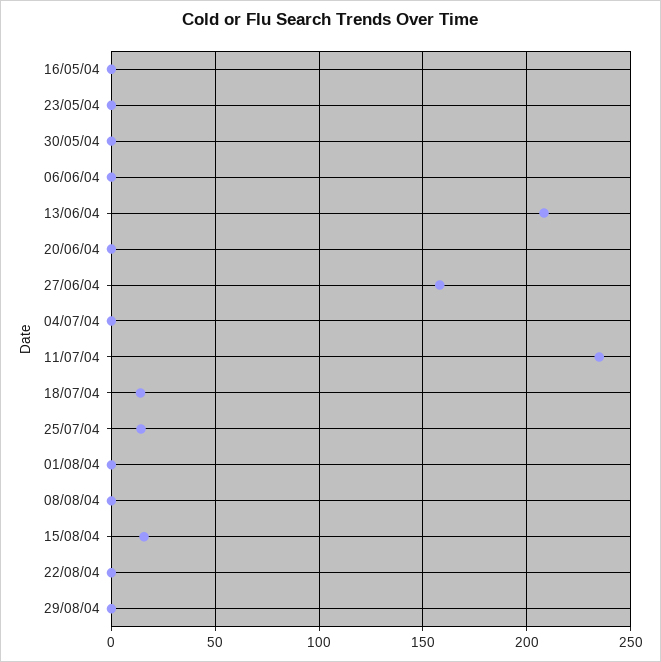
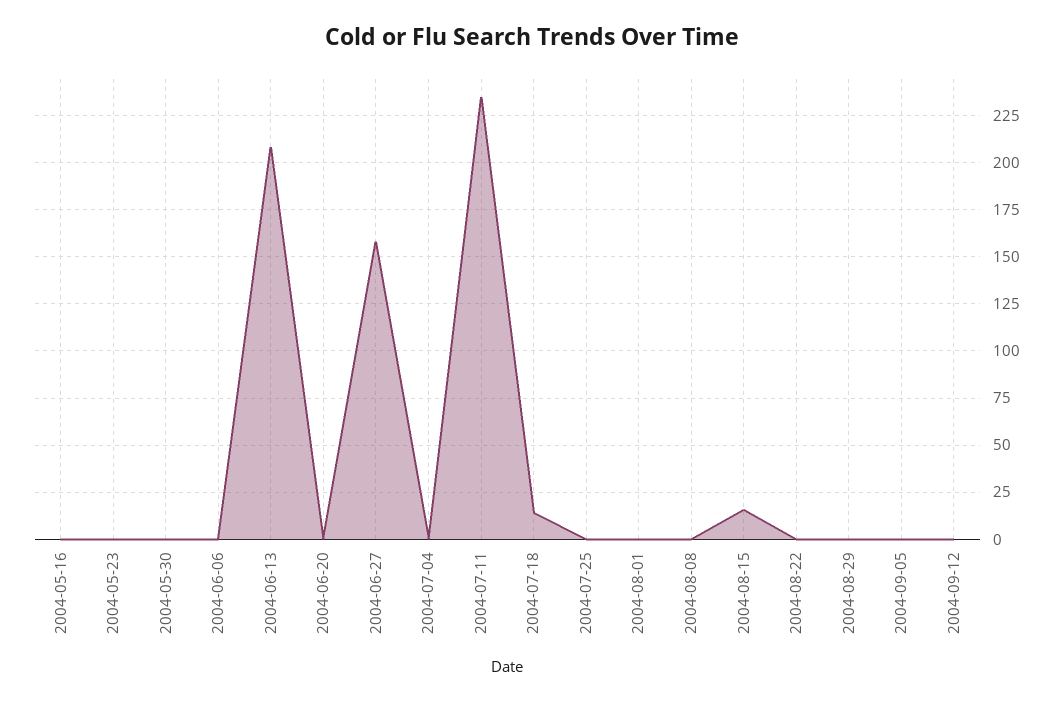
25/07/04: 15 -> 0
2004-09-05: none -> 0
2004-09-12: none -> 0

